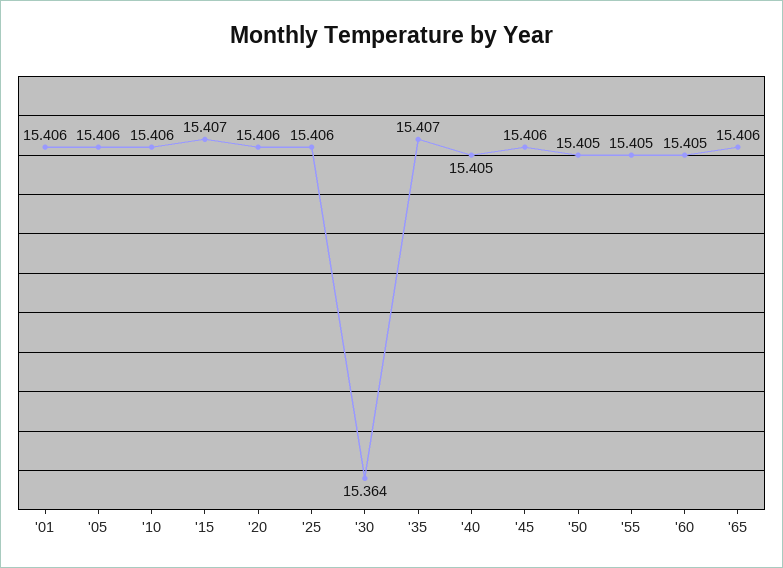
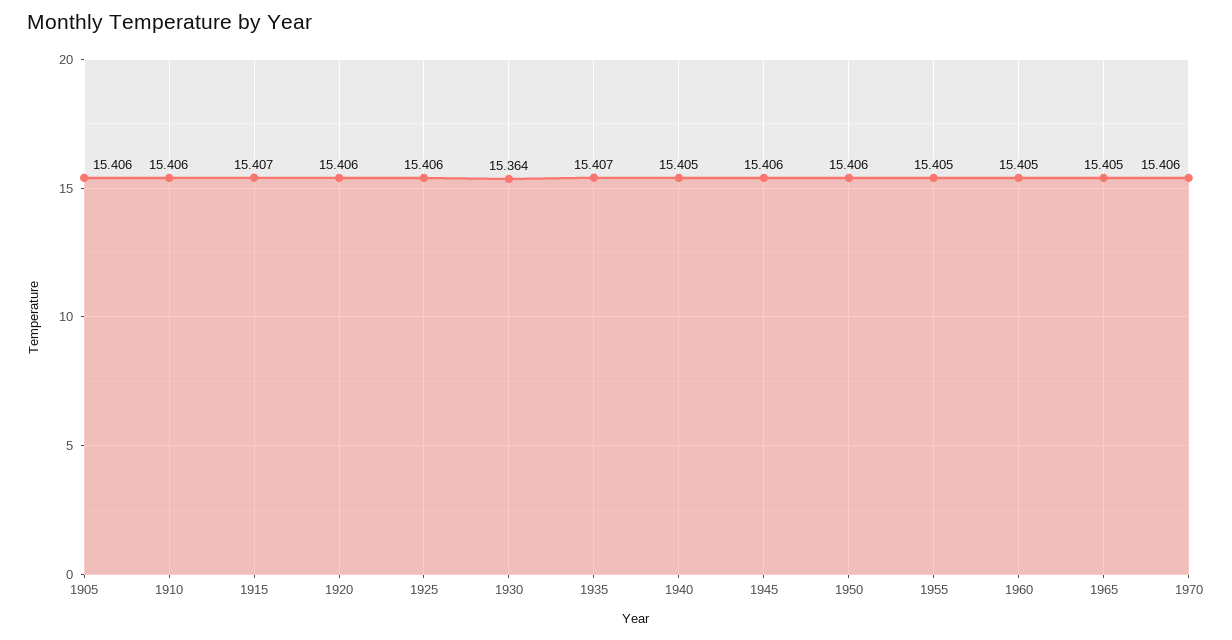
'01: 15.406 -> none
'50: 15.405 -> 15.406
'65: 15.406 -> 15.405
1970: none -> 15.406

